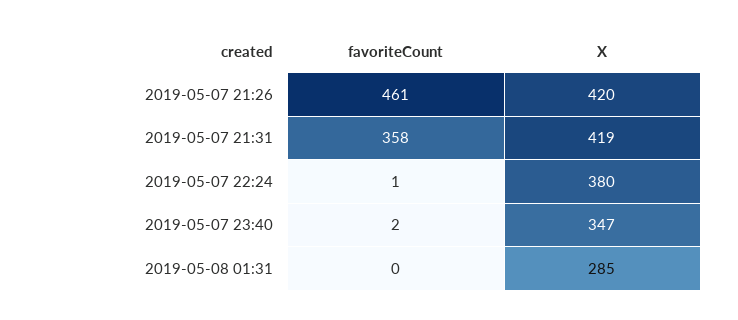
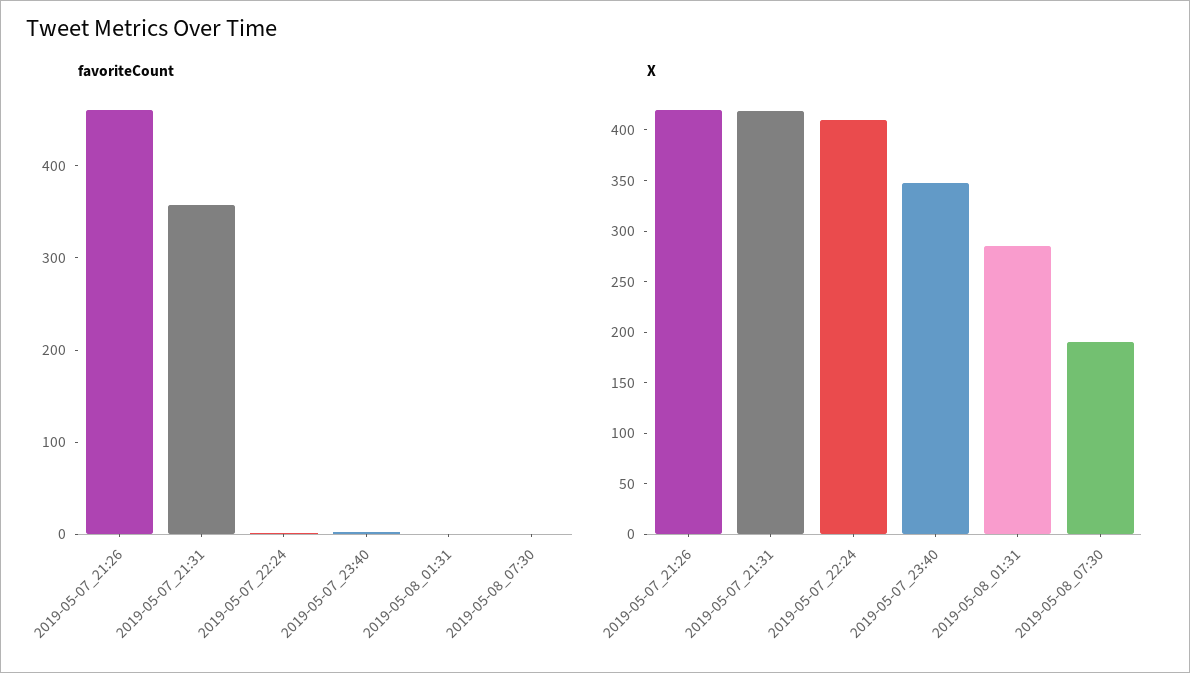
X, 2019-05-07 22:24: 380 -> 410
favoriteCount, 2019-05-08_07:30: none -> 0
X, 2019-05-08_07:30: none -> 190

